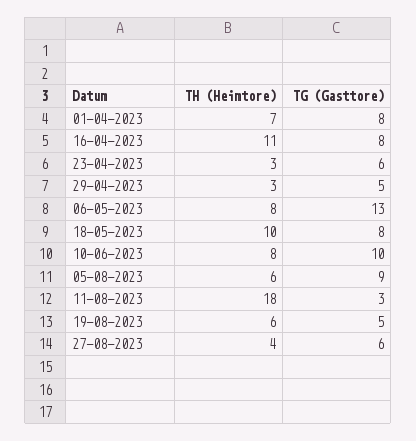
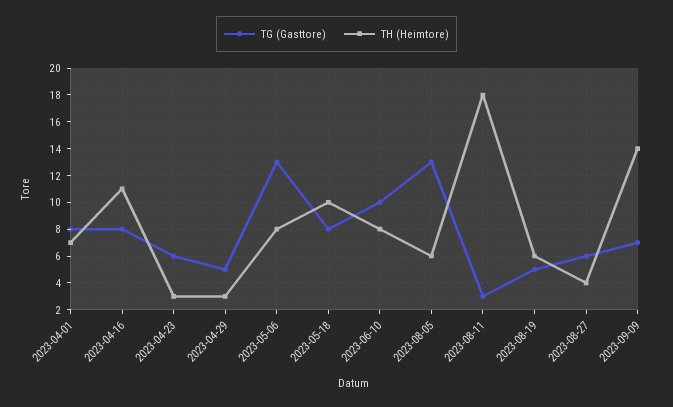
TG (Gasttore), 05-08-2023: 9 -> 13
TG (Gasttore), 2023-09-09: none -> 7
TH (Heimtore), 2023-09-09: none -> 14

